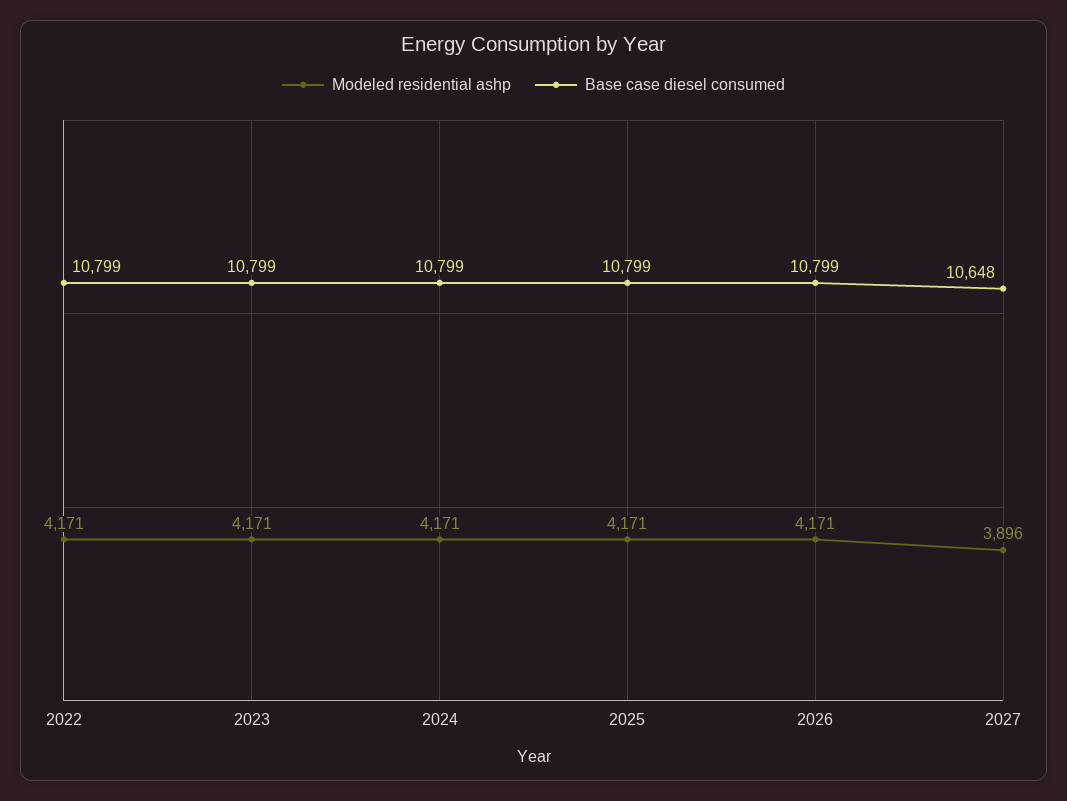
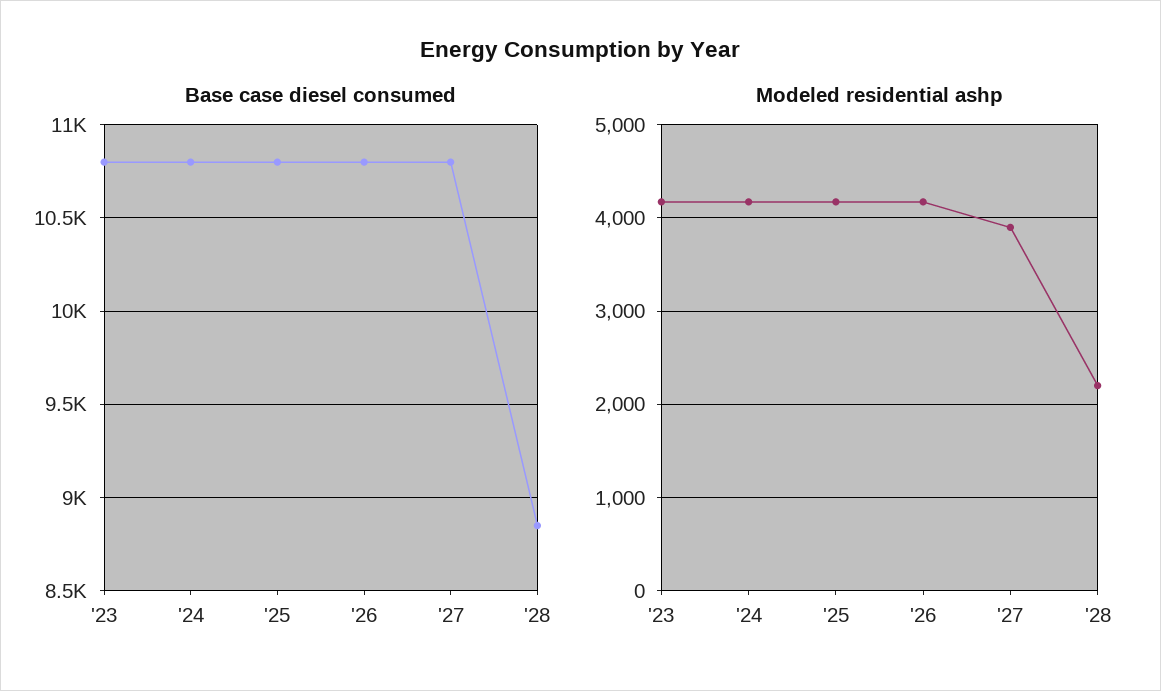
Modeled residential ashp, 2022: 4171 -> none
Base case diesel consumed, 2022: 10799 -> none
Base case diesel consumed, 2027: 10648 -> 10800
Base case diesel consumed, '28: none -> 8850
Modeled residential ashp, '28: none -> 2200

